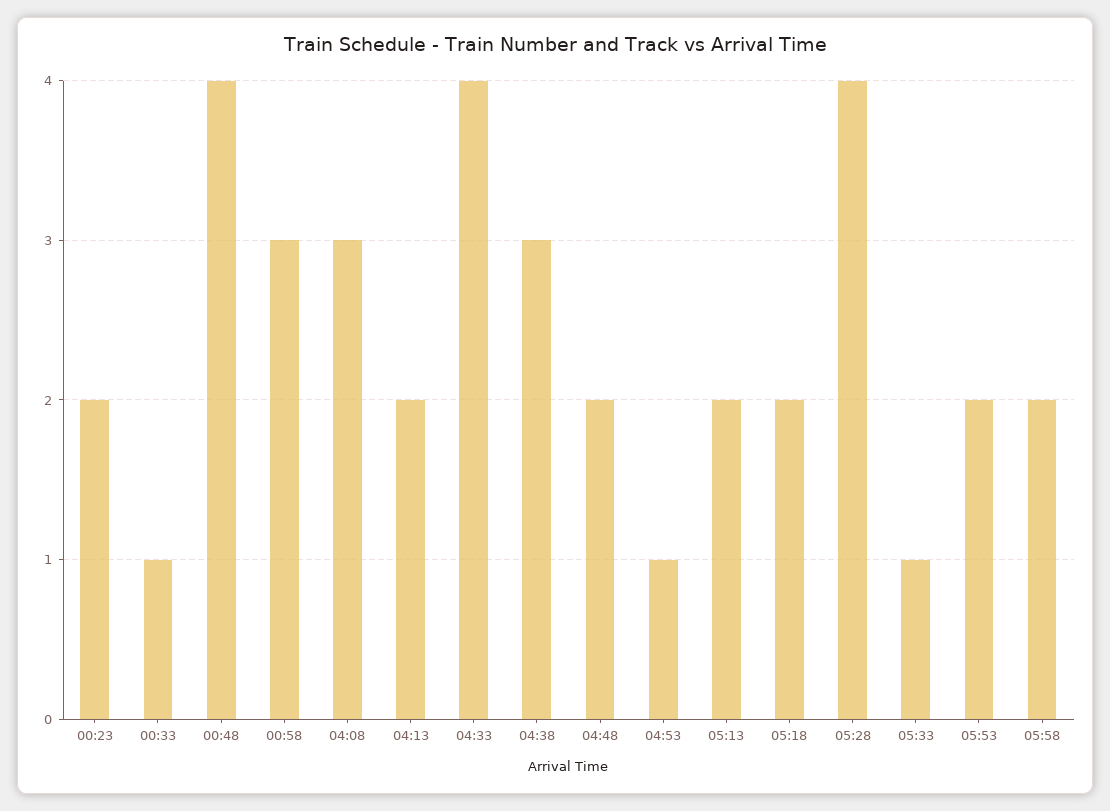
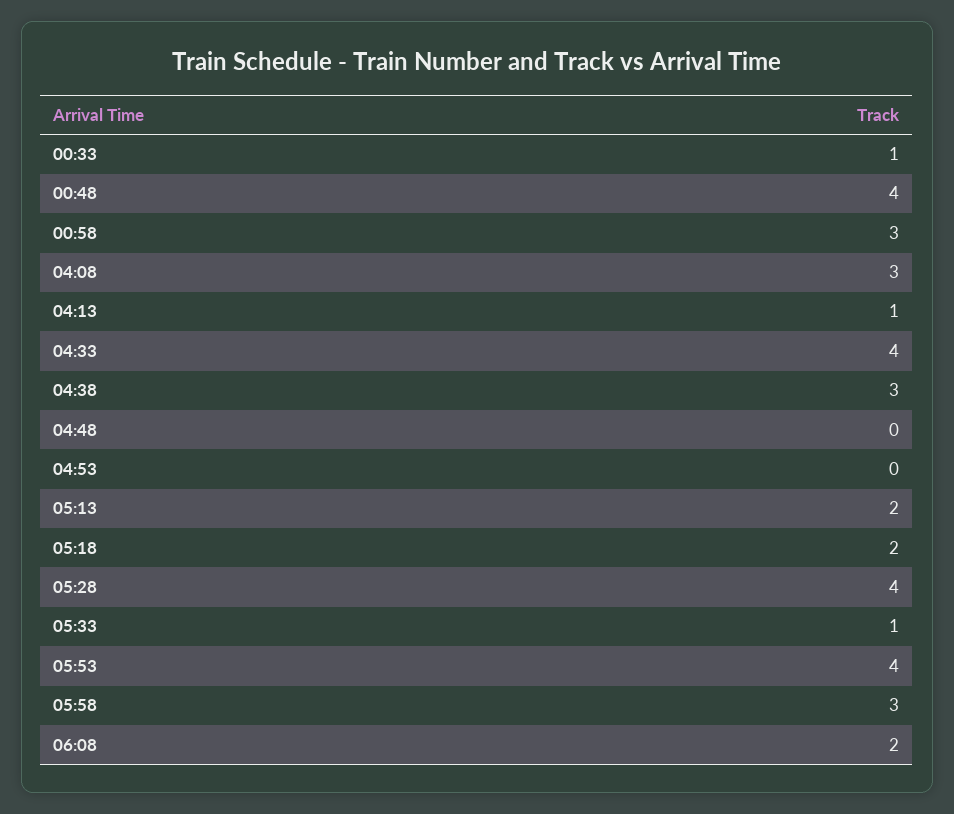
00:23: 2 -> none
04:13: 2 -> 1
04:48: 2 -> 0
04:53: 1 -> 0
05:53: 2 -> 4
05:58: 2 -> 3
06:08: none -> 2

